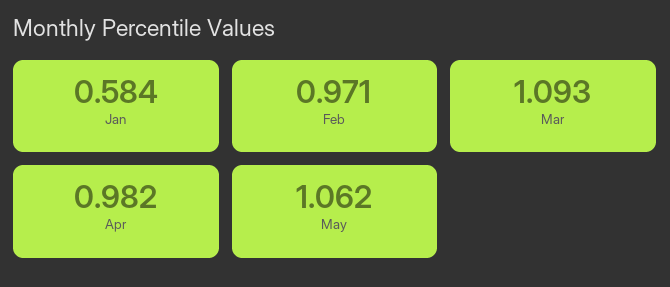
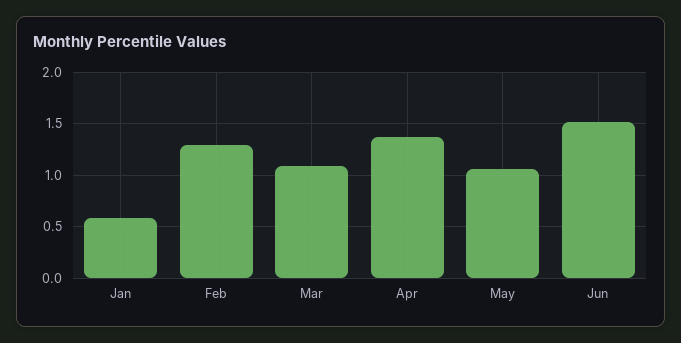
Feb: 0.971 -> 1.3
Apr: 0.982 -> 1.4
Jun: none -> 1.5

